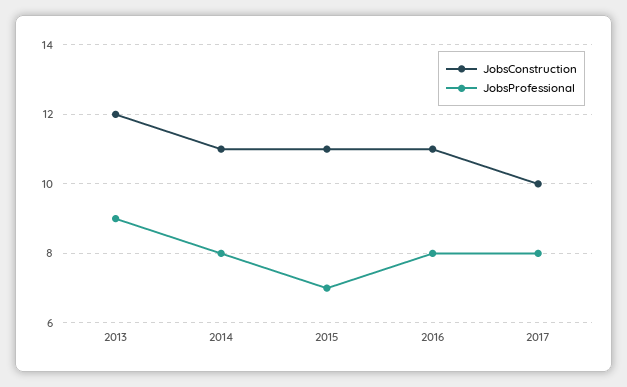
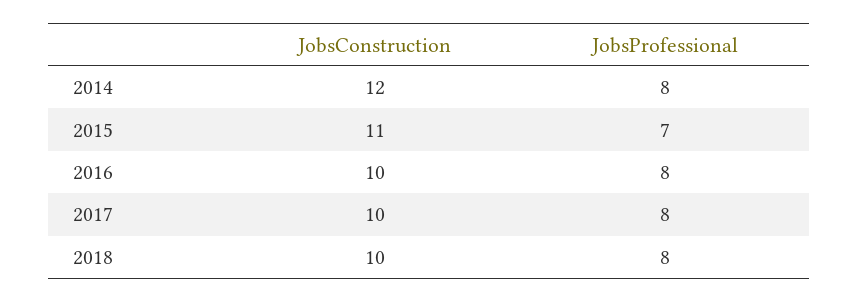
JobsConstruction, 2013: 12 -> none
JobsProfessional, 2013: 9 -> none
JobsConstruction, 2014: 11 -> 12
JobsConstruction, 2016: 11 -> 10
JobsConstruction, 2018: none -> 10
JobsProfessional, 2018: none -> 8

